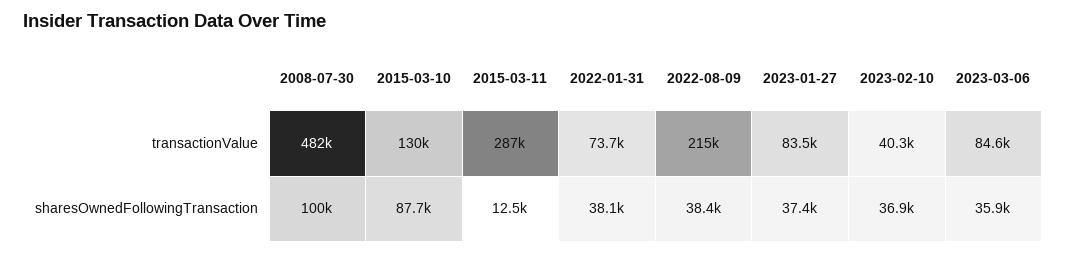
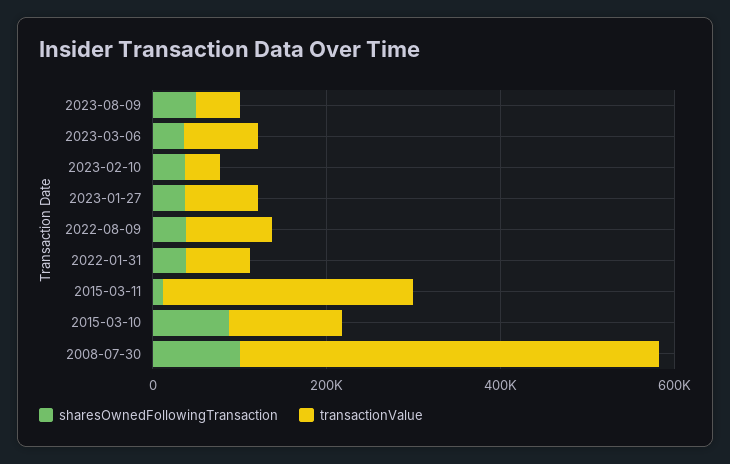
transactionValue, 2022-08-09: 215000 -> 100000
sharesOwnedFollowingTransaction, 2023-08-09: none -> 50000
transactionValue, 2023-08-09: none -> 50000

